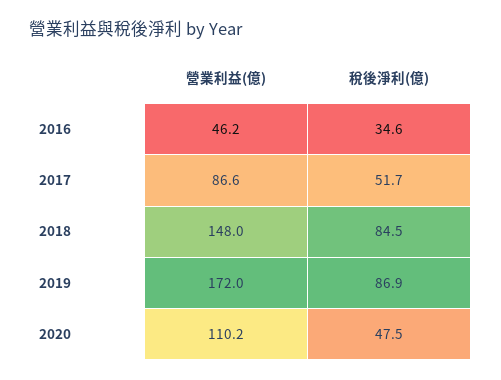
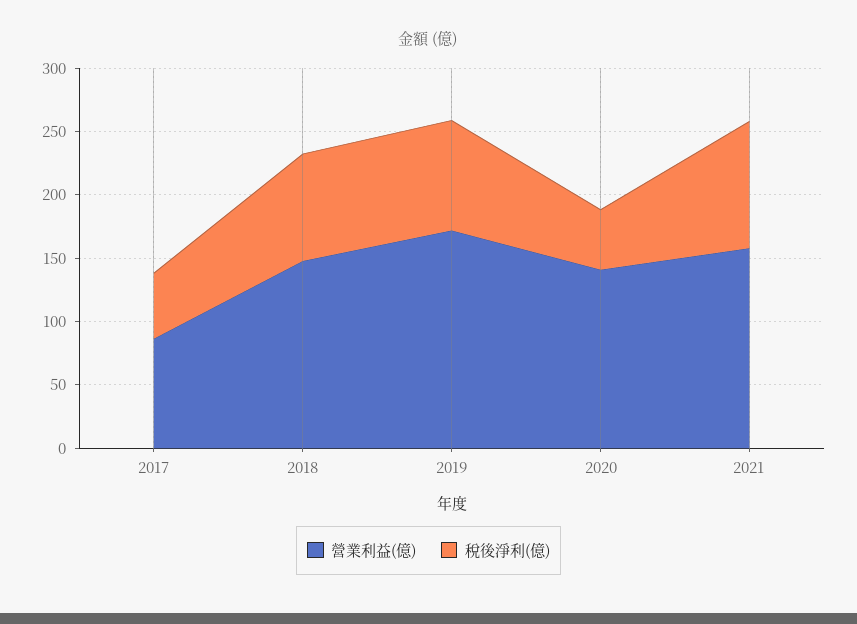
營業利益(億), 2016: 46.2 -> none
稅後淨利(億), 2016: 34.6 -> none
營業利益(億), 2020: 110.2 -> 140
營業利益(億), 2021: none -> 160
稅後淨利(億), 2021: none -> 100

